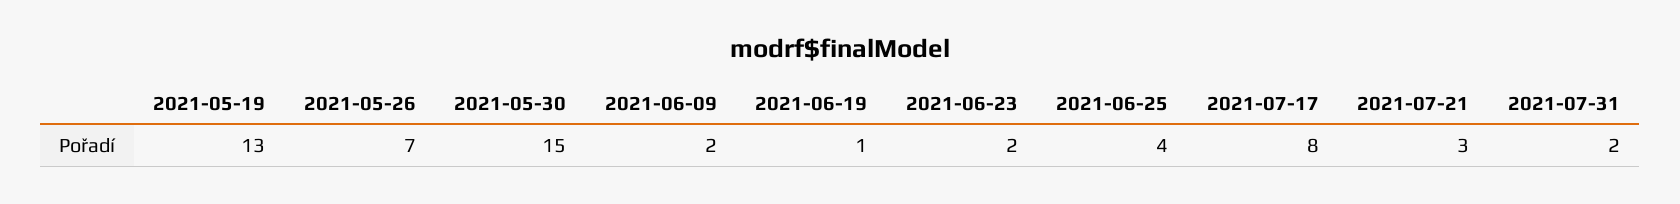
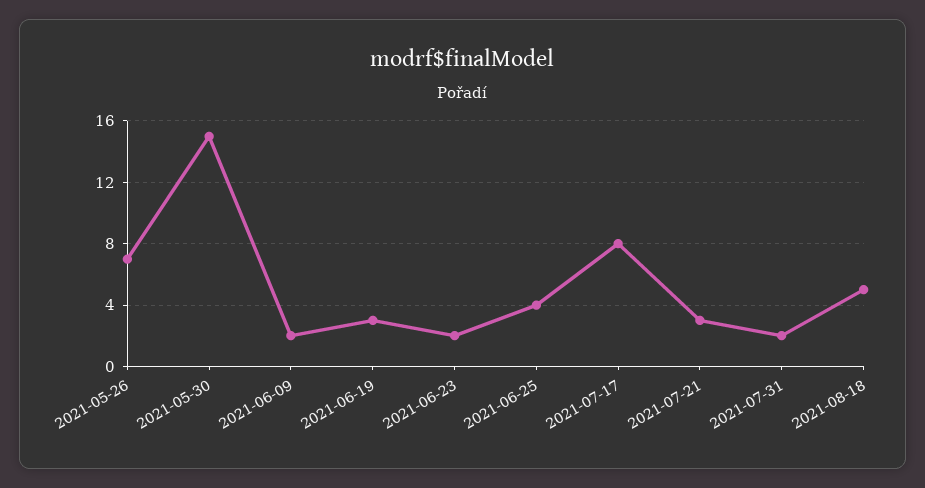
2021-05-19: 13 -> none
2021-06-19: 1 -> 3
2021-08-18: none -> 5

